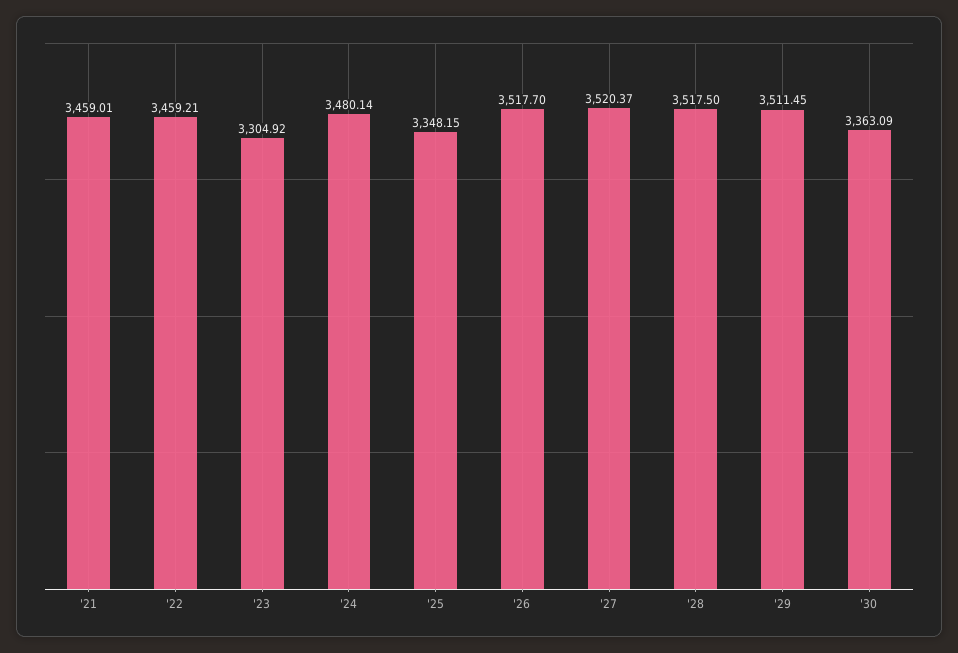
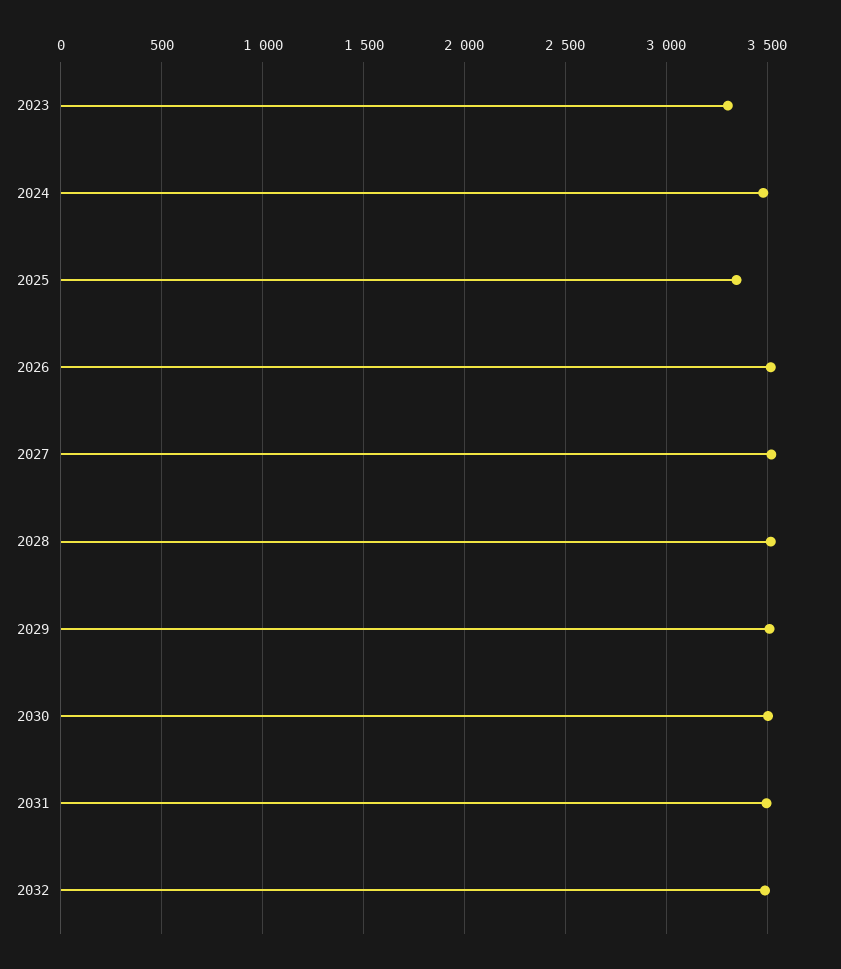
'21: 3459.01 -> none
'22: 3459.21 -> none
'30: 3363.09 -> 3500
2031: none -> 3500
2032: none -> 3500

